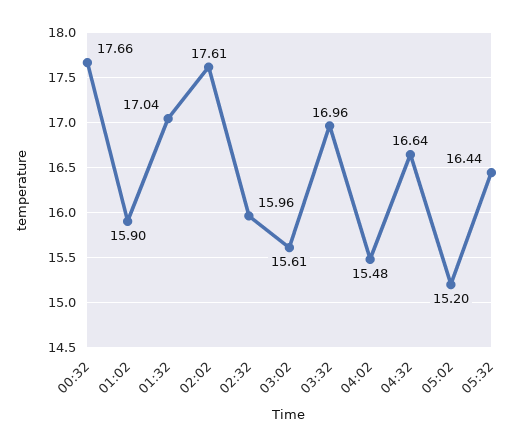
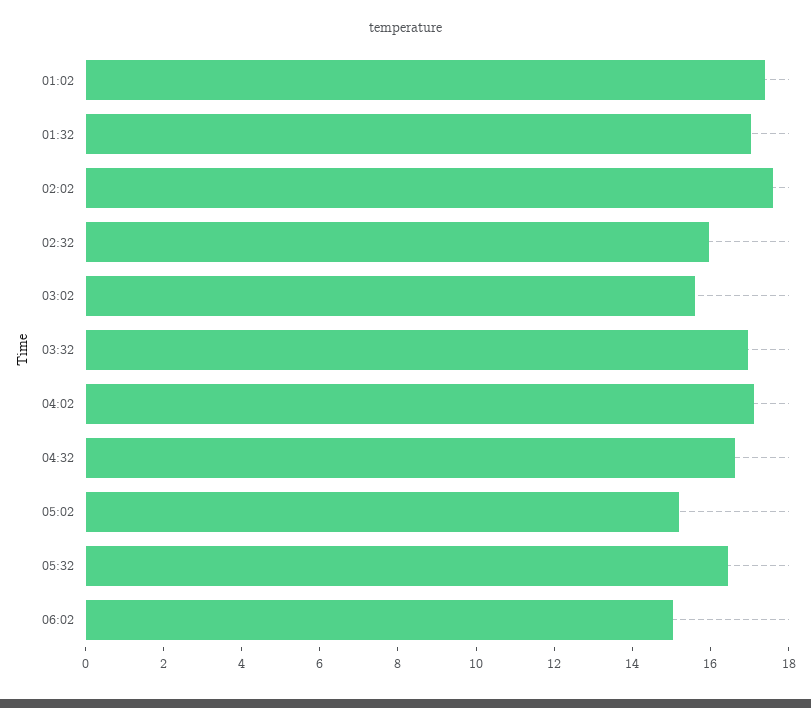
00:32: 17.66 -> none
01:02: 15.9 -> 17.5
04:02: 15.48 -> 17
06:02: none -> 15

